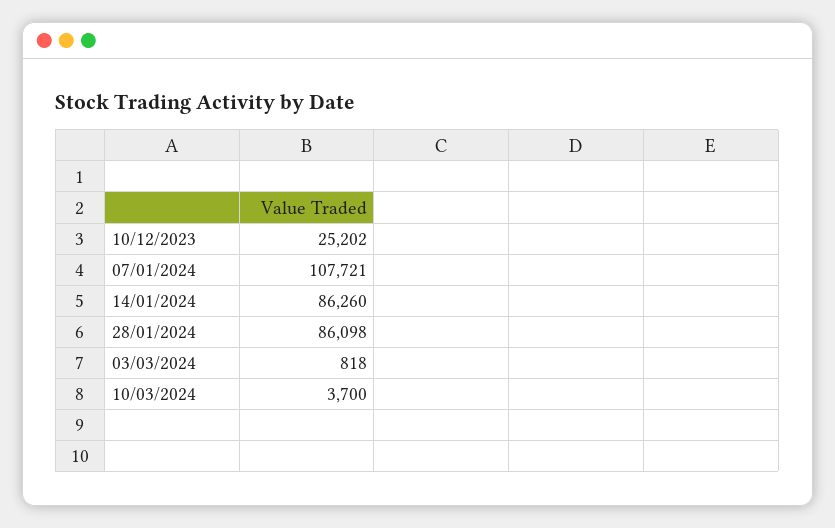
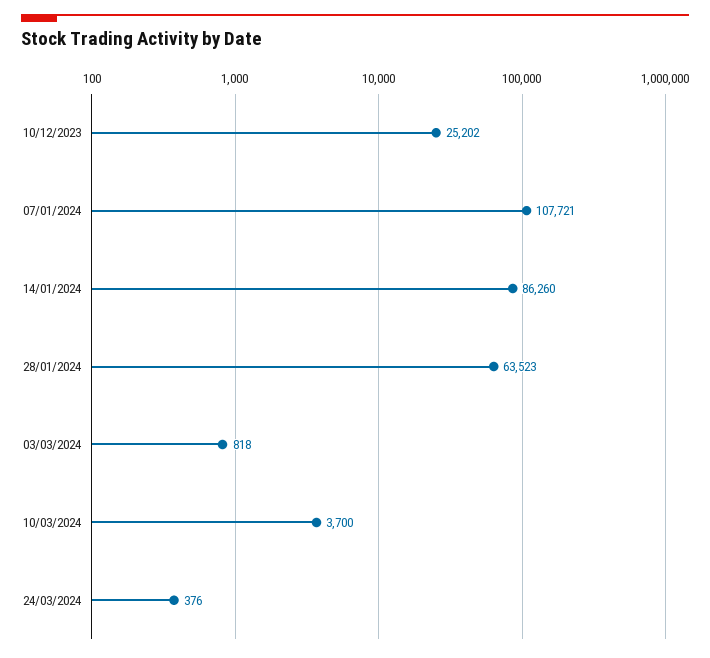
28/01/2024: 86098 -> 63523
24/03/2024: none -> 376

